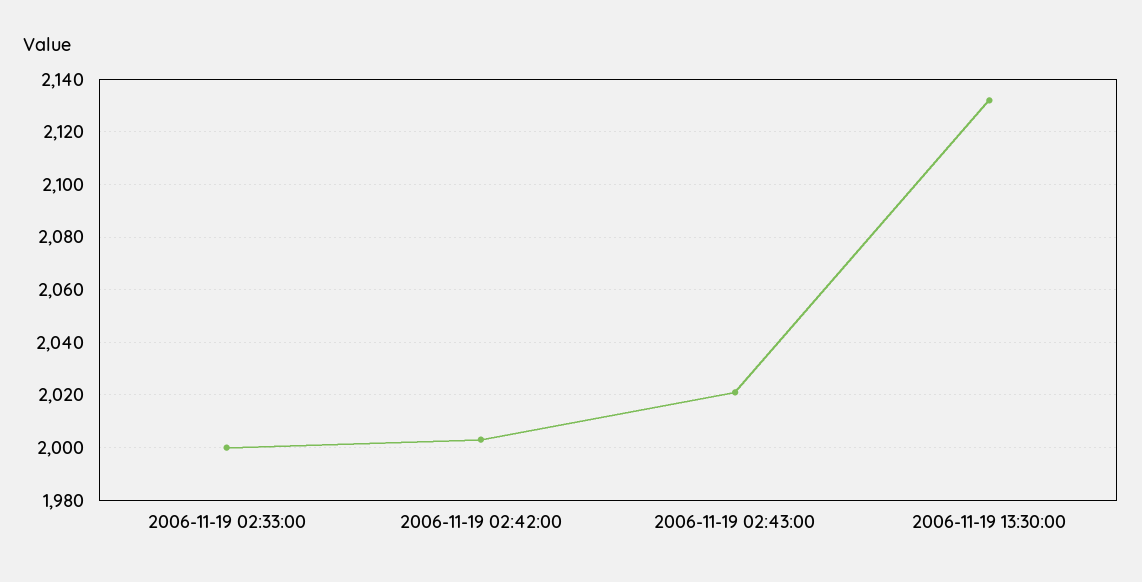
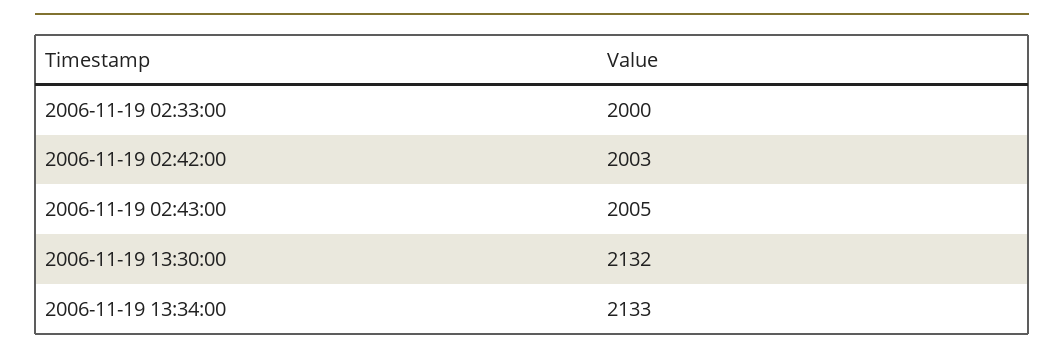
2006-11-19 02:43:00: 2020 -> 2005
2006-11-19 13:34:00: none -> 2133

